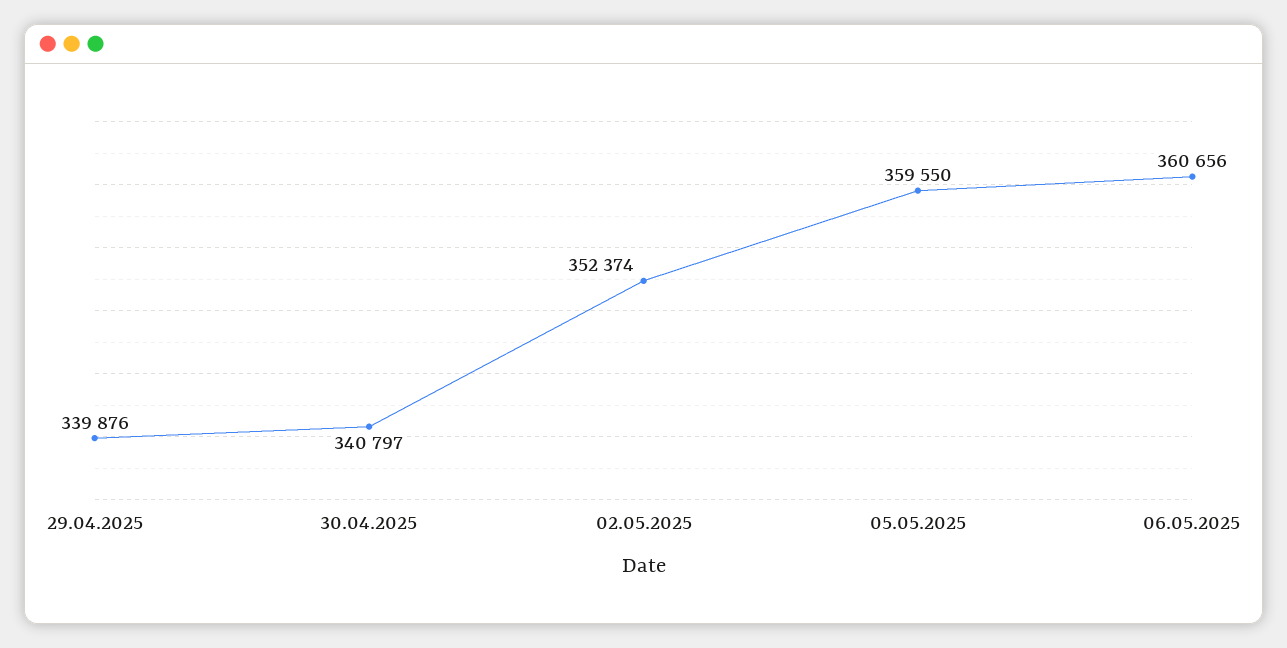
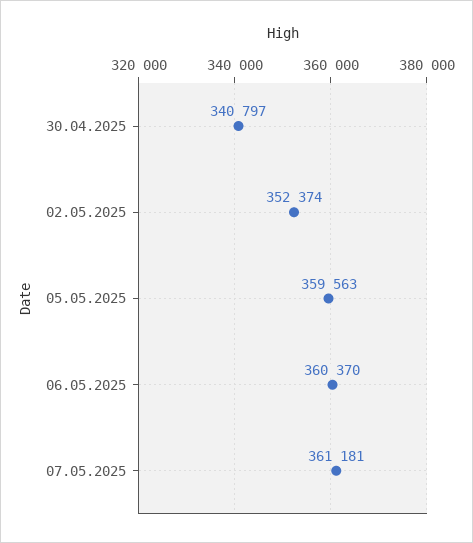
29.04.2025: 339876 -> none
05.05.2025: 359550 -> 359563
06.05.2025: 360656 -> 360370
07.05.2025: none -> 361181

